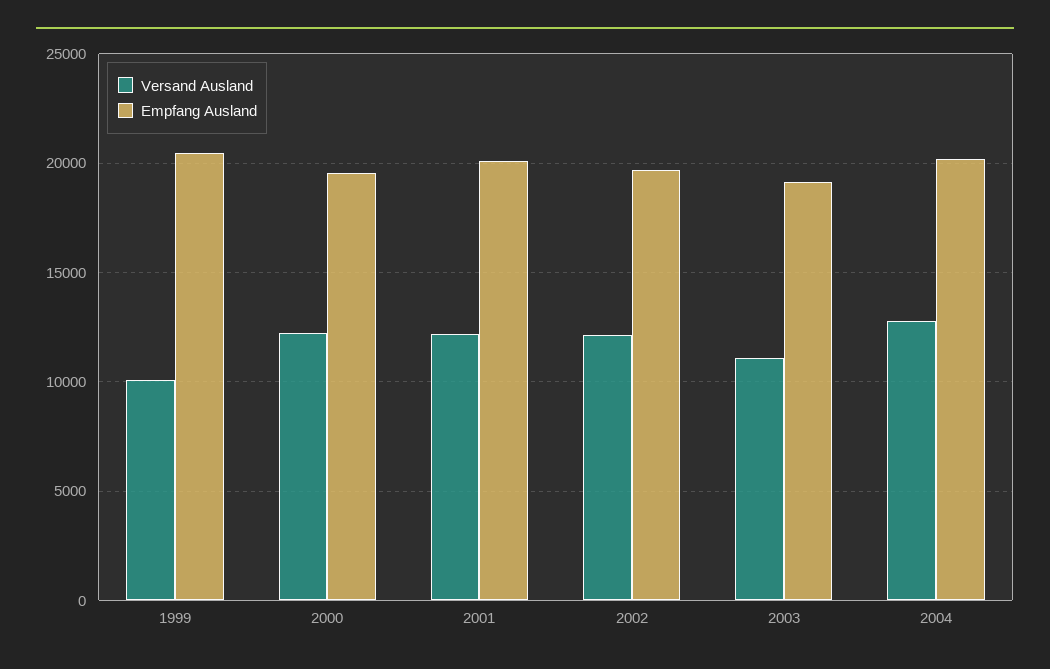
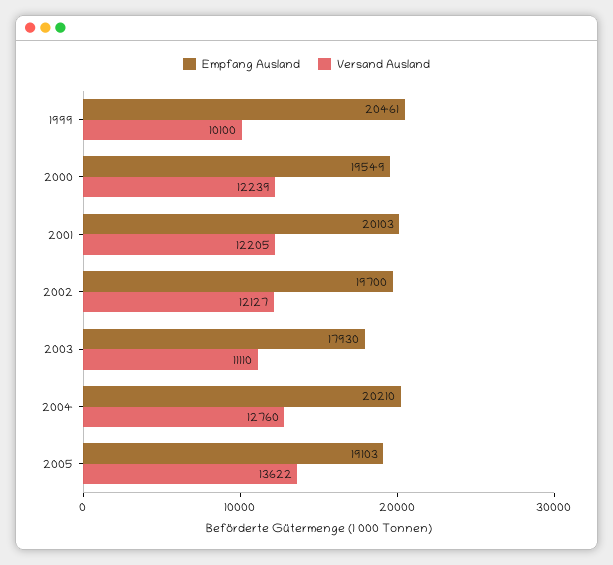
Empfang Ausland, 2003: 19000 -> 17930
Empfang Ausland, 2005: none -> 19103
Versand Ausland, 2005: none -> 13622

